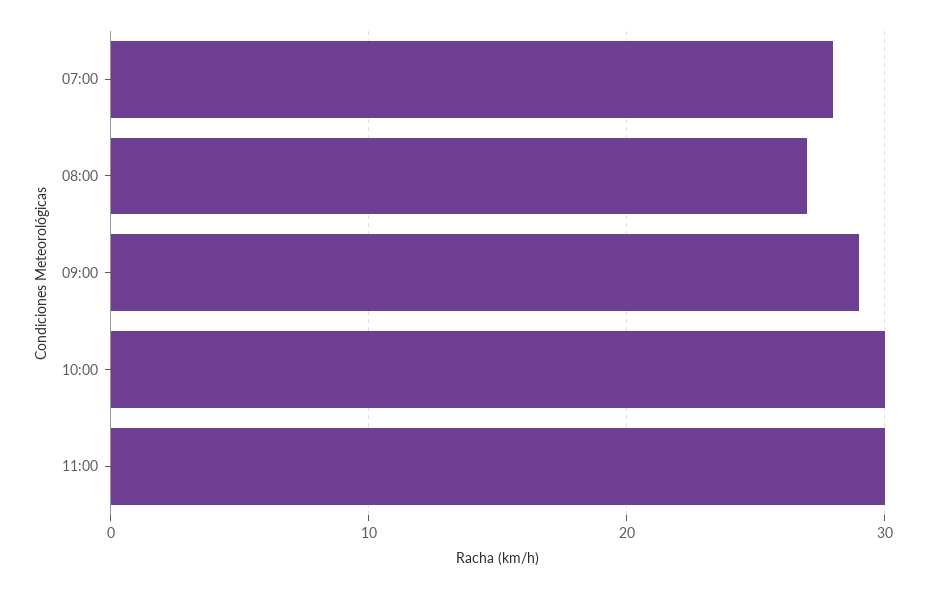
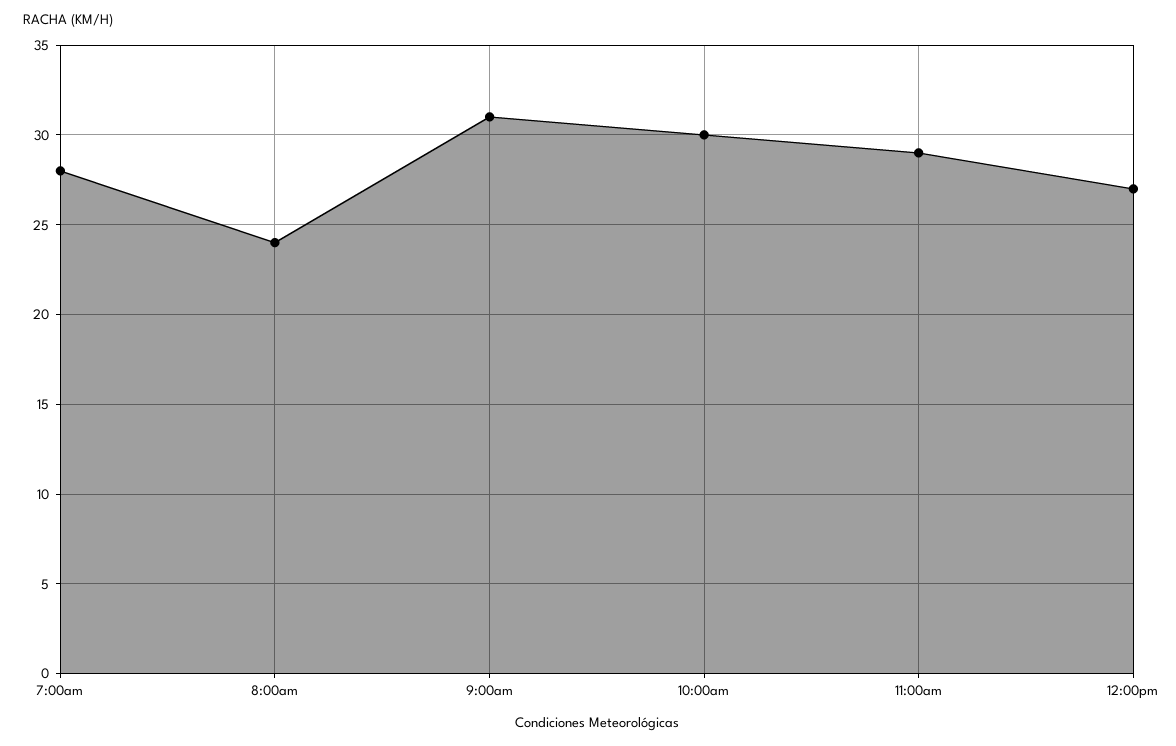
08:00: 27 -> 24
09:00: 29 -> 31
11:00: 30 -> 29
12:00pm: none -> 27

